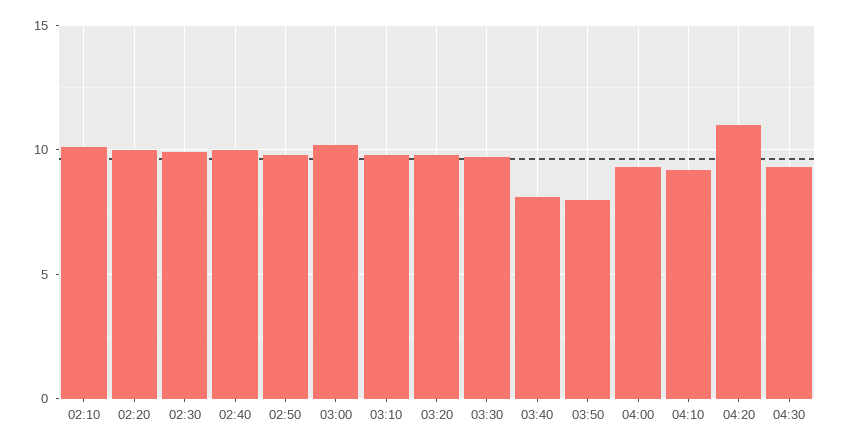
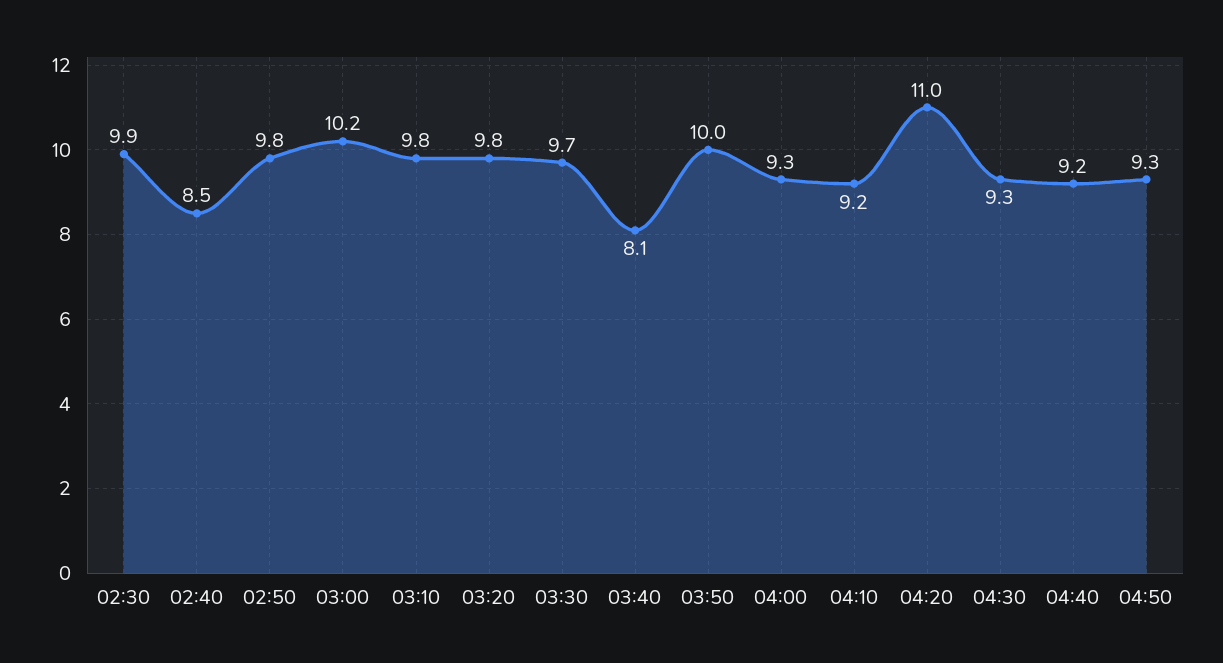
02:10: 10 -> none
02:20: 10 -> none
02:40: 10 -> 8.5
03:50: 8 -> 10
04:40: none -> 9.2
04:50: none -> 9.3

